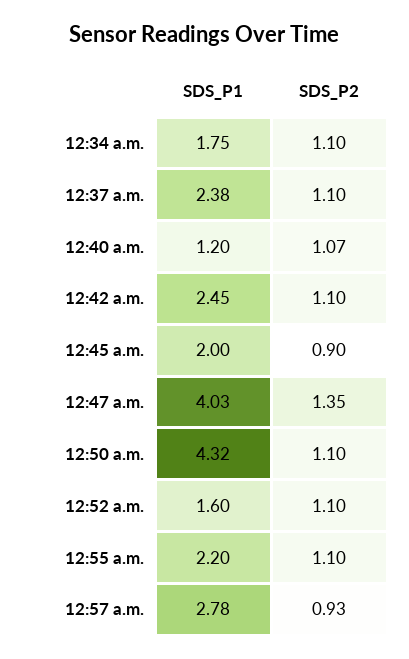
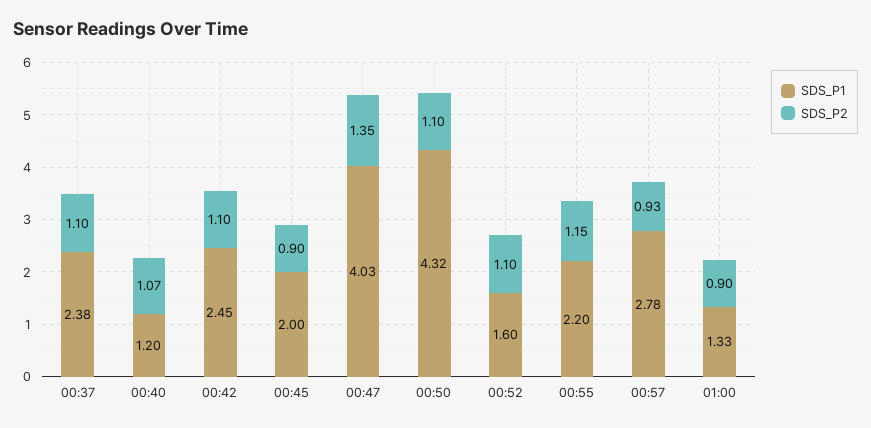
SDS_P1, 12:34 a.m.: 1.75 -> none
SDS_P2, 12:34 a.m.: 1.1 -> none
SDS_P2, 12:55 a.m.: 1.1 -> 1.15
SDS_P1, 01:00: none -> 1.33
SDS_P2, 01:00: none -> 0.9

